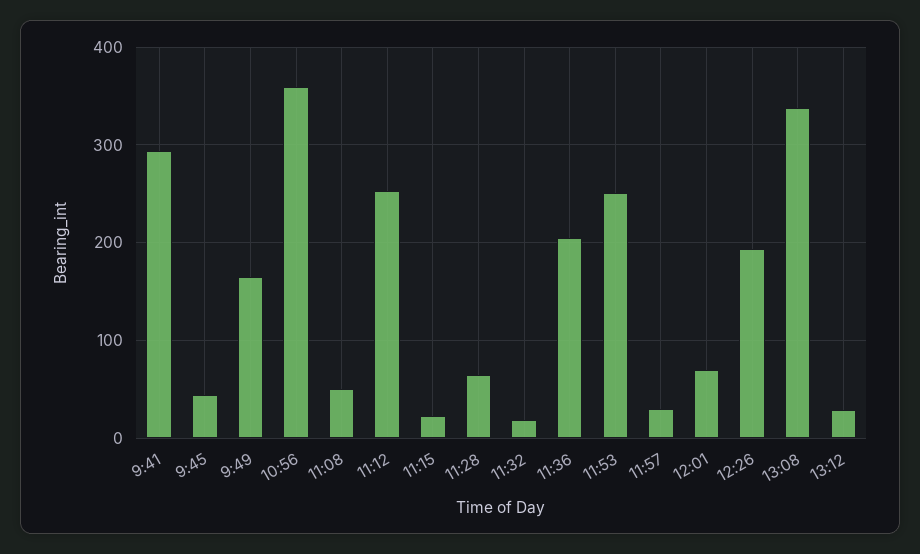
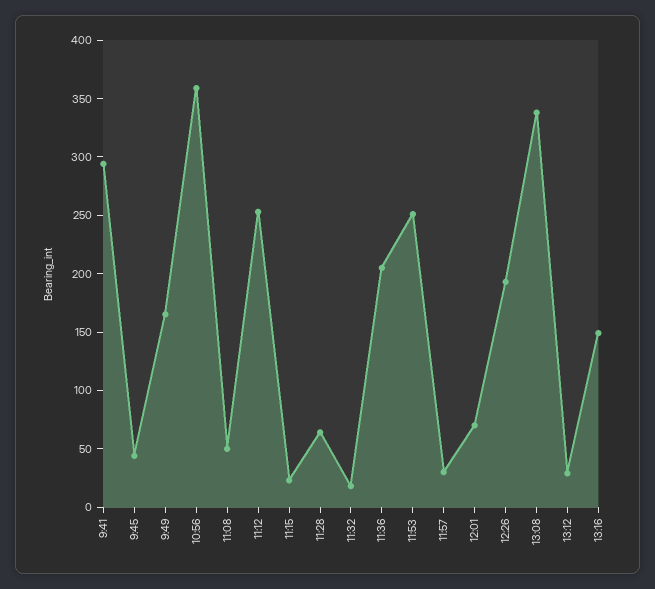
13:16: none -> 150

